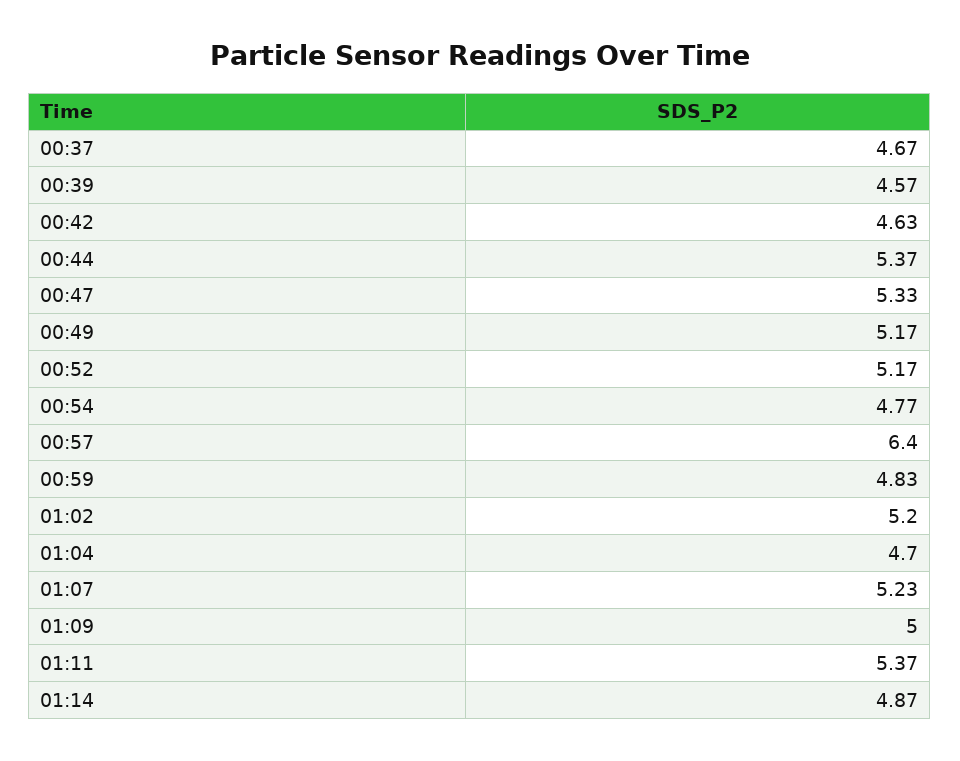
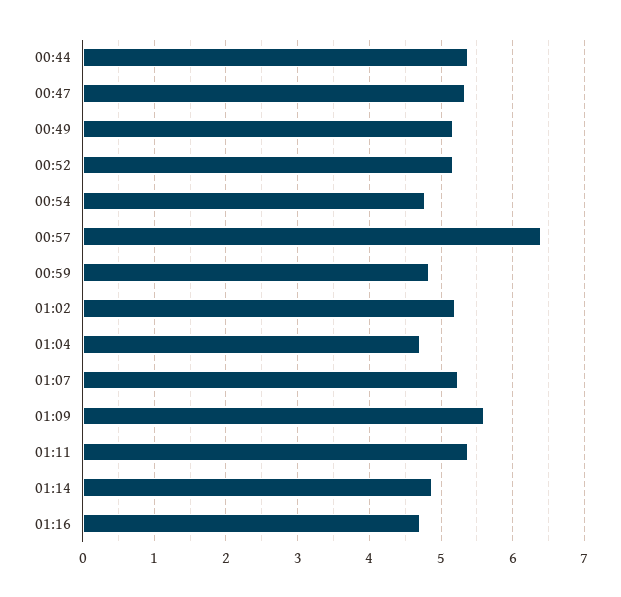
00:37: 4.67 -> none
00:39: 4.57 -> none
00:42: 4.63 -> none
01:09: 5 -> 5.6
01:16: none -> 4.7

